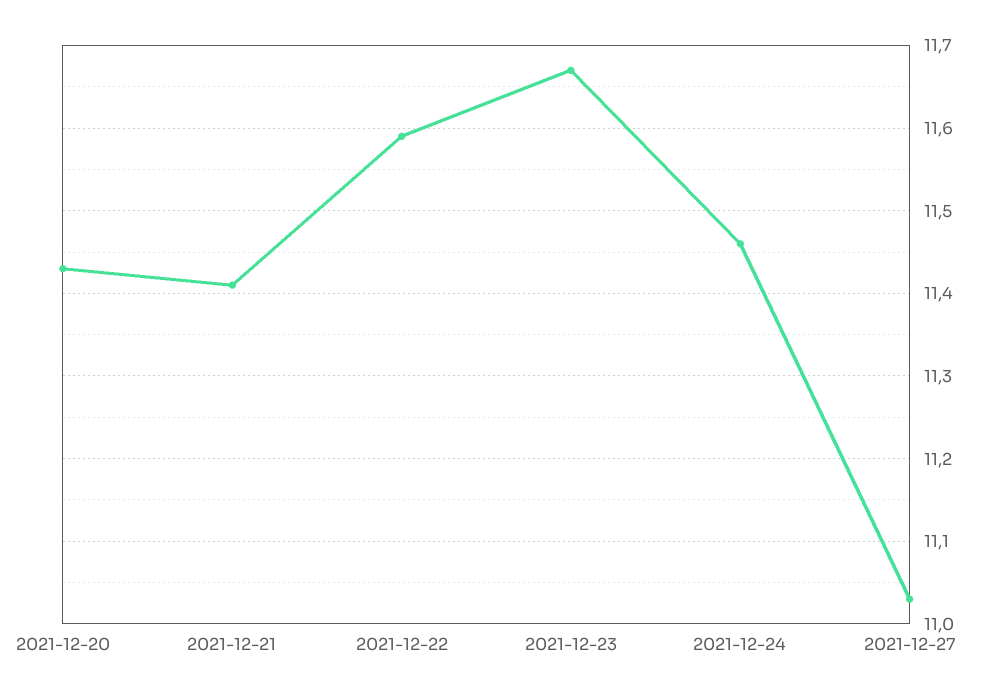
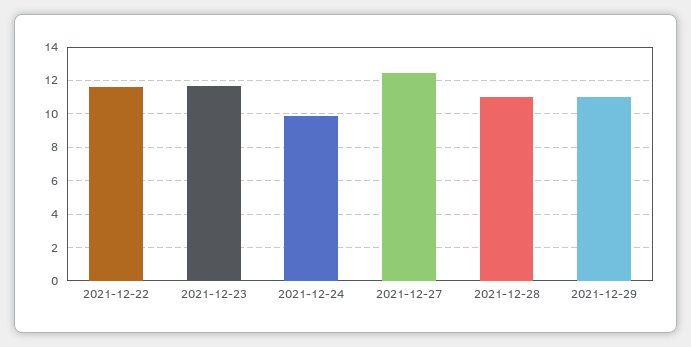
2021-12-20: 11.43 -> none
2021-12-21: 11.41 -> none
2021-12-24: 11.46 -> 10
2021-12-27: 11.03 -> 12.5
2021-12-28: none -> 11
2021-12-29: none -> 11

